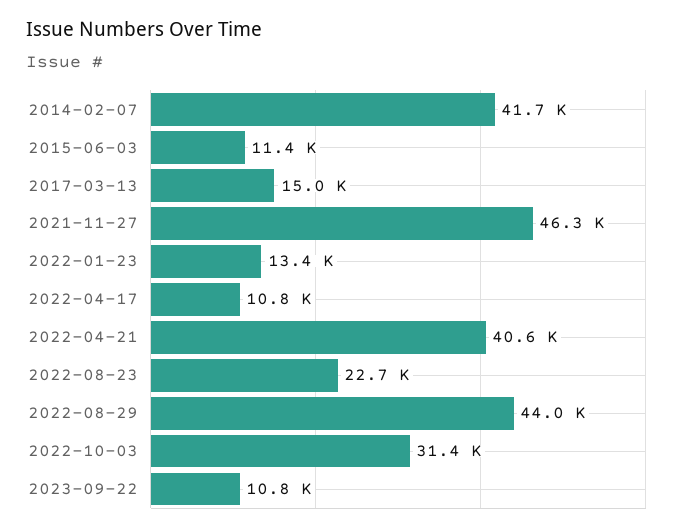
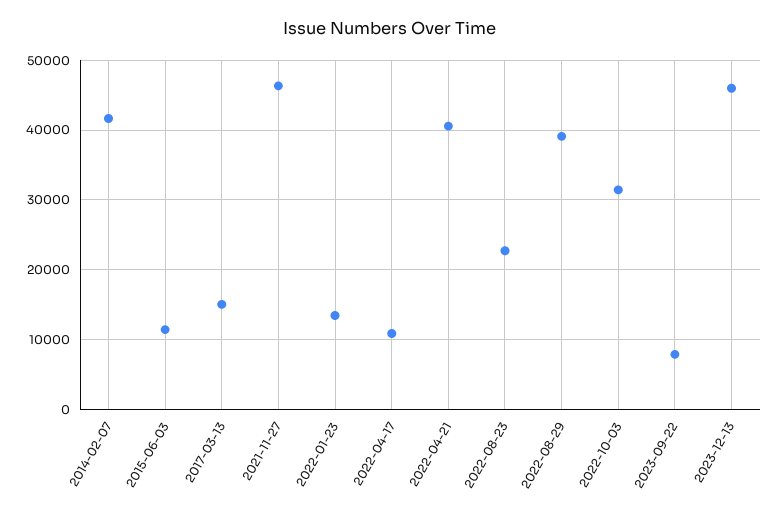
2022-08-29: 44000 -> 39000
2023-09-22: 10800 -> 8000
2023-12-13: none -> 46000

